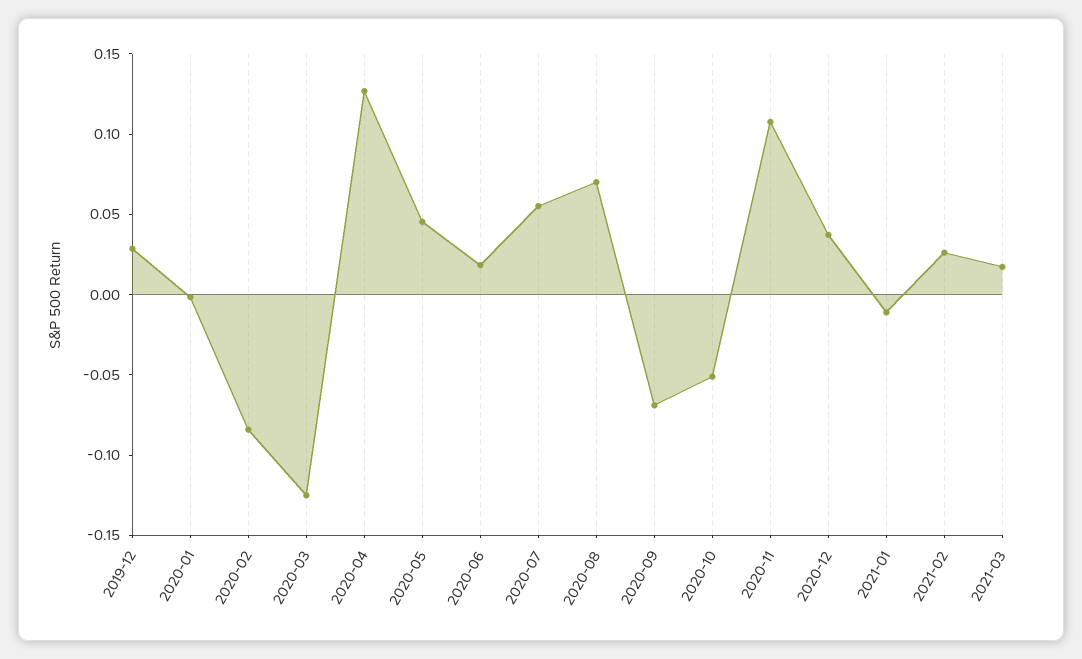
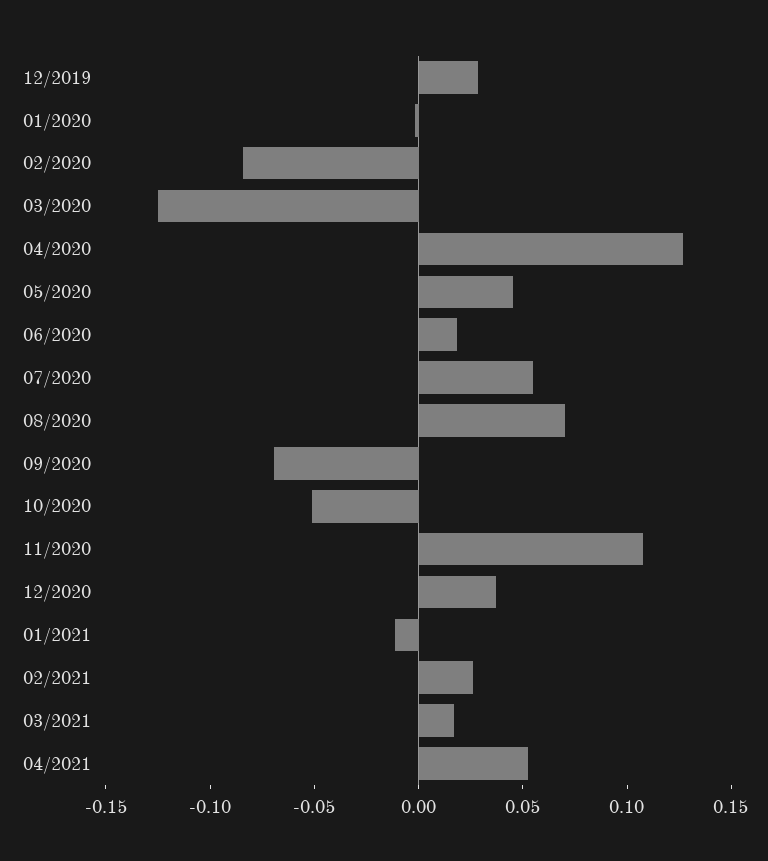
04/2021: none -> 0.05

